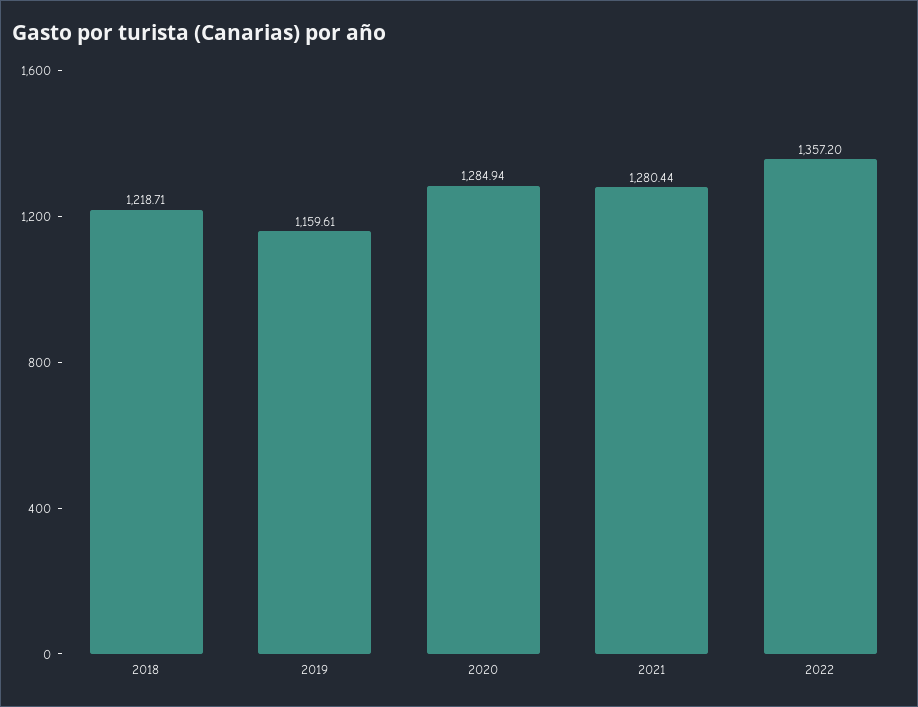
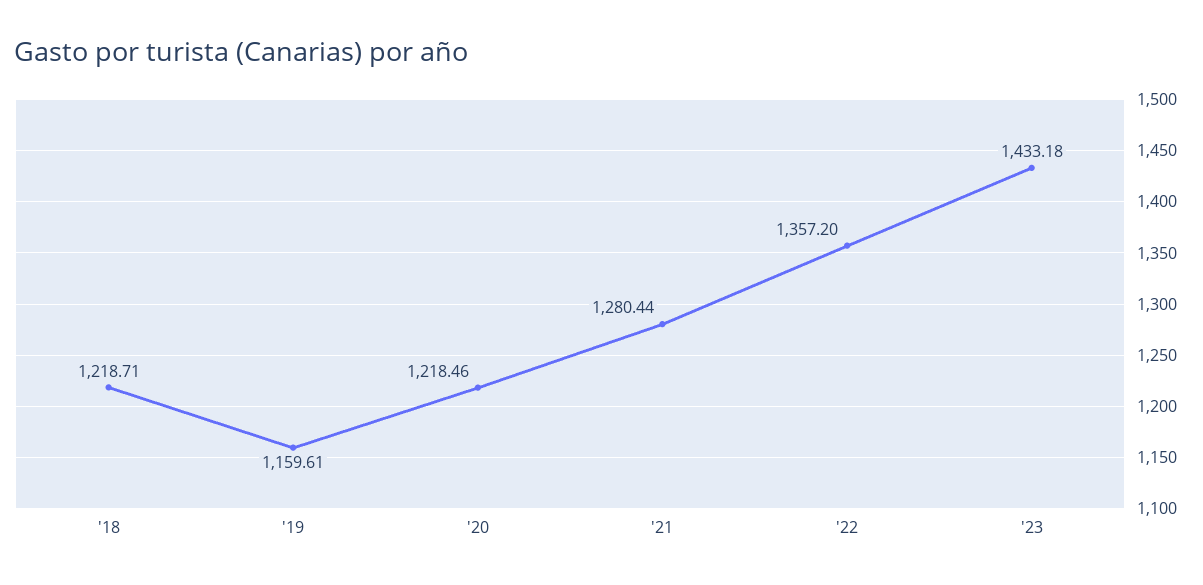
2020: 1284.94 -> 1218.46
'23: none -> 1433.18

